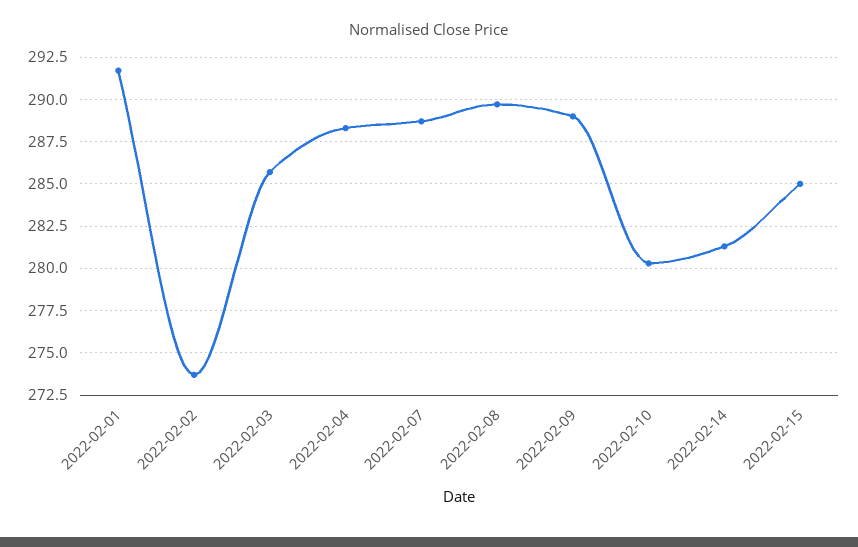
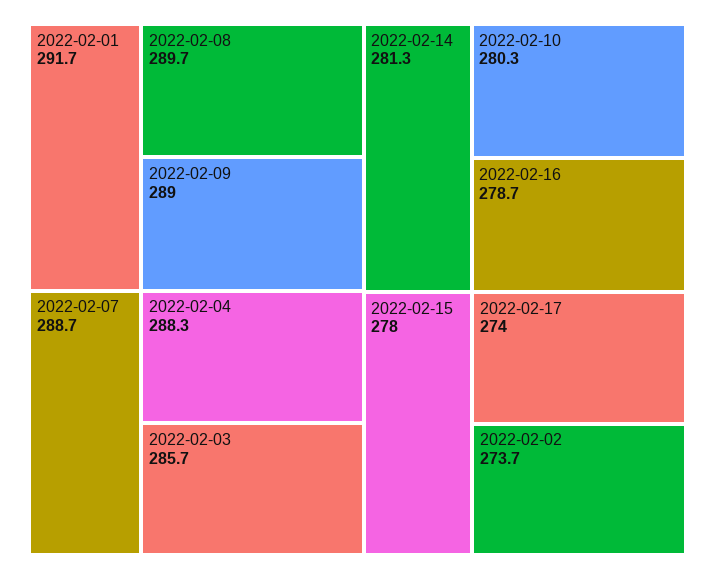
2022-02-15: 285 -> 278
2022-02-16: none -> 278.7
2022-02-17: none -> 274

